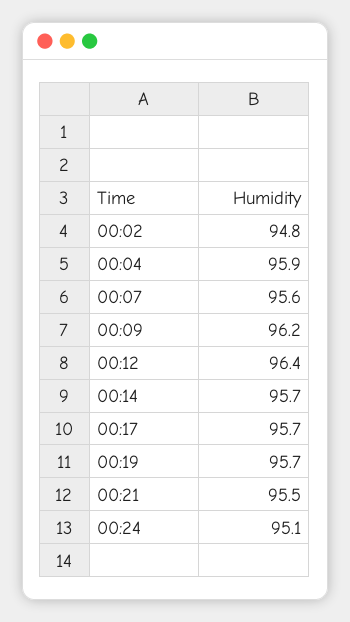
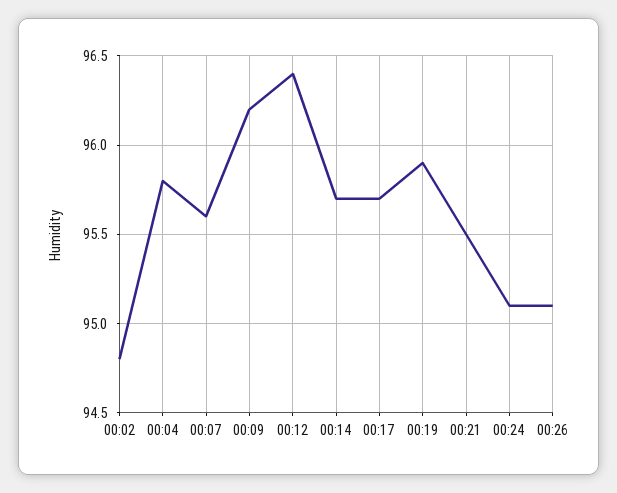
00:04: 95.9 -> 95.8
00:19: 95.7 -> 95.9
00:26: none -> 95.1

